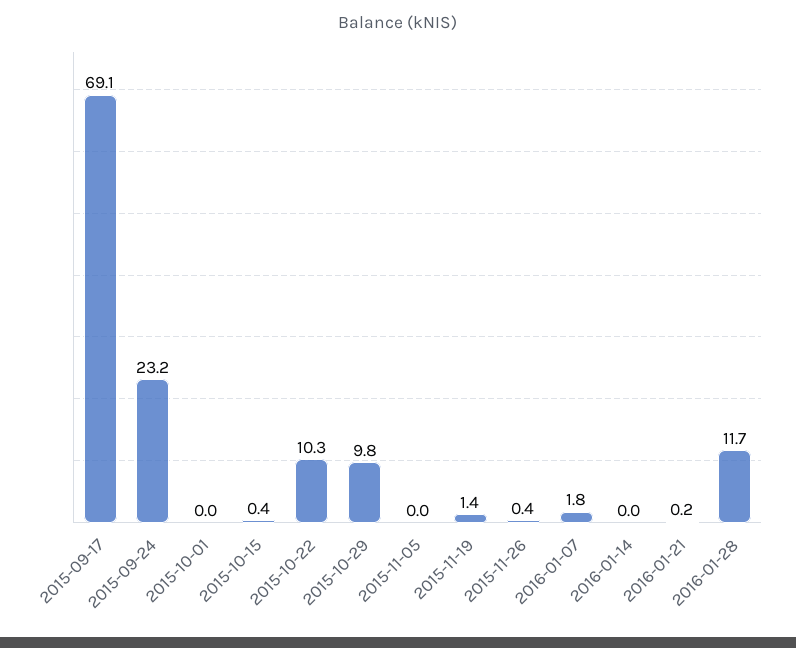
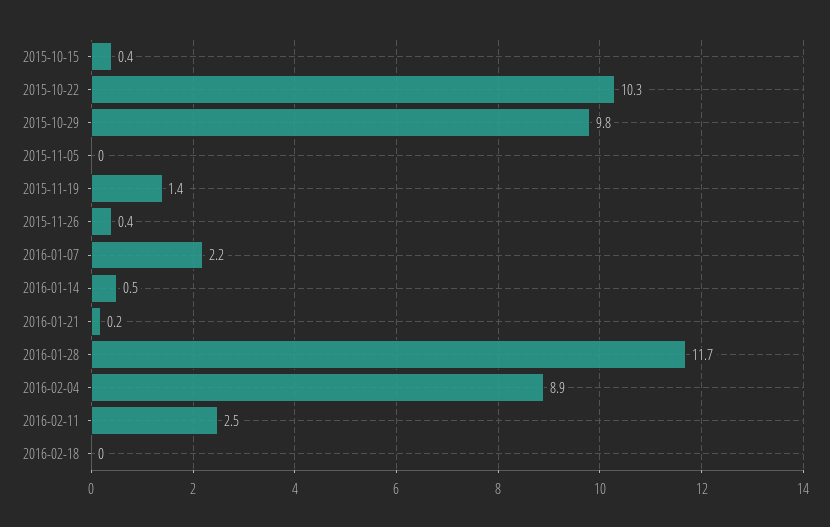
2015-09-17: 69.1 -> none
2015-09-24: 23.2 -> none
2015-10-01: 0 -> none
2016-01-07: 1.8 -> 2.2
2016-01-14: 0 -> 0.5
2016-02-04: none -> 8.9
2016-02-11: none -> 2.5
2016-02-18: none -> 0

